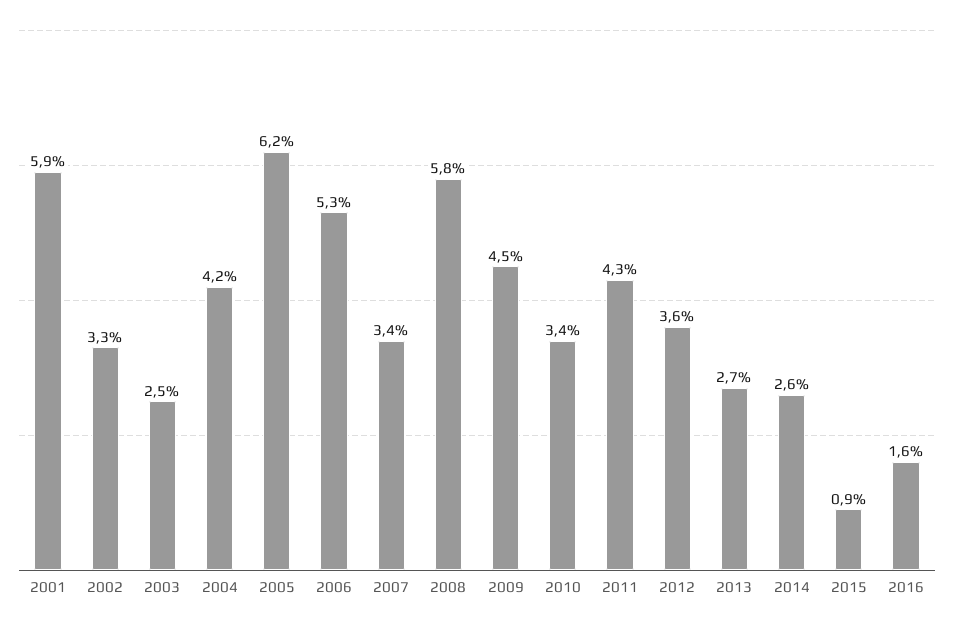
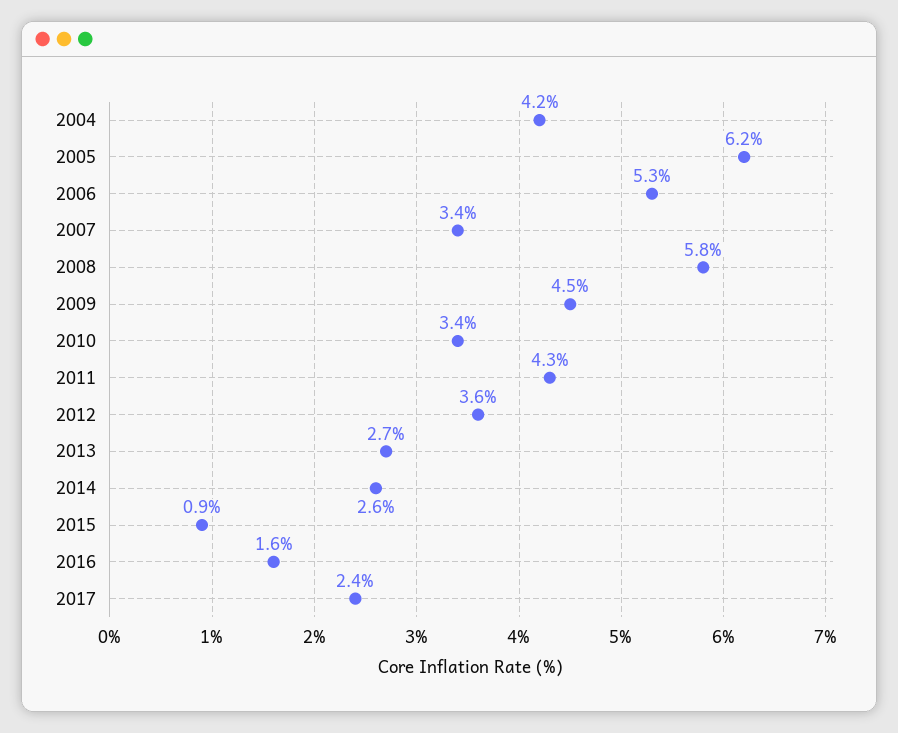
2001: 5.9 -> none
2002: 3.3 -> none
2003: 2.5 -> none
2017: none -> 2.4

